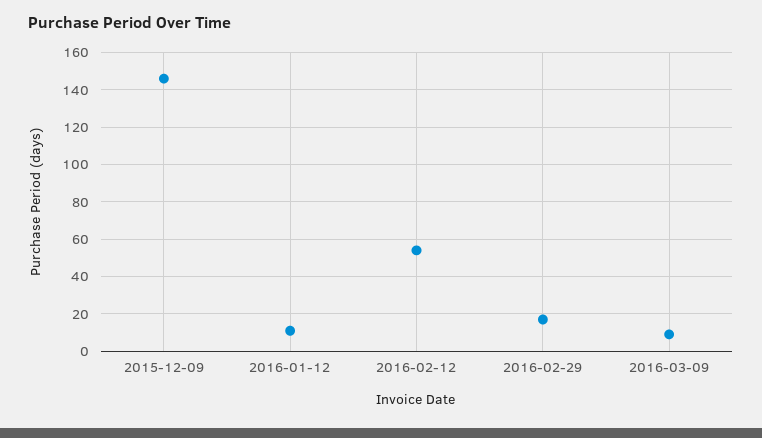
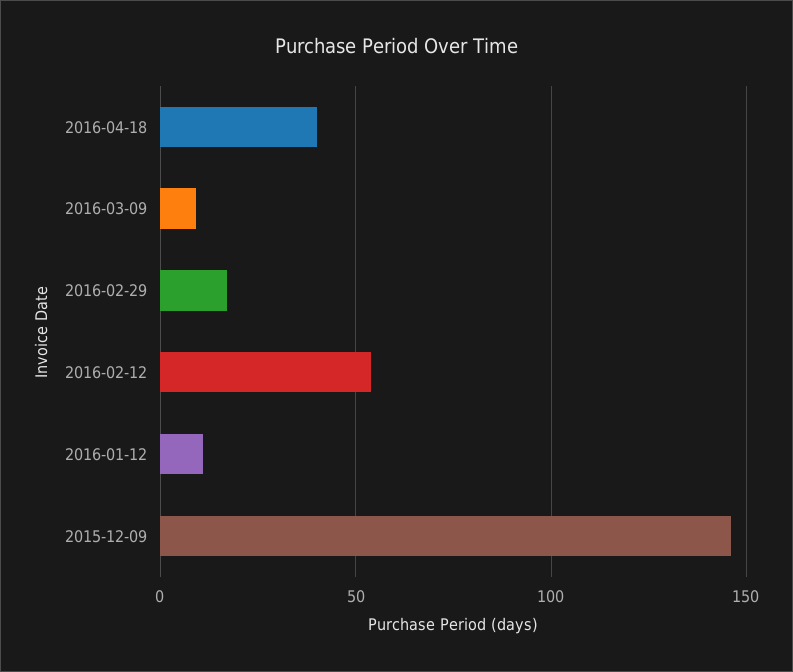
2016-04-18: none -> 40

